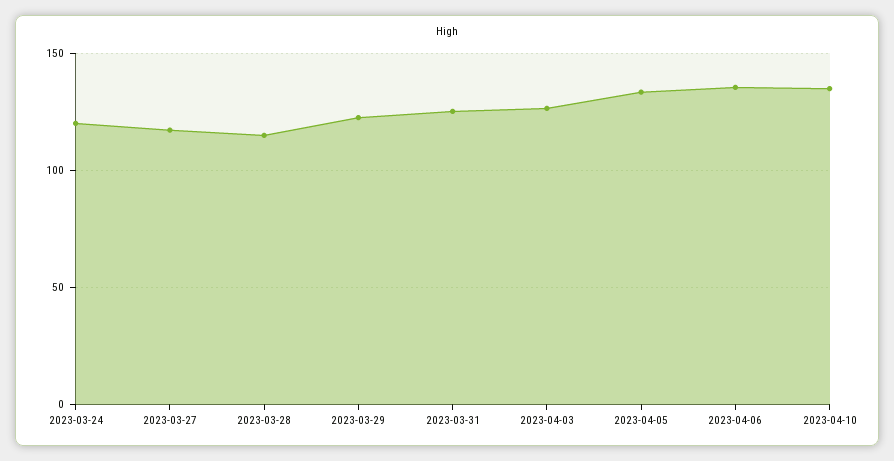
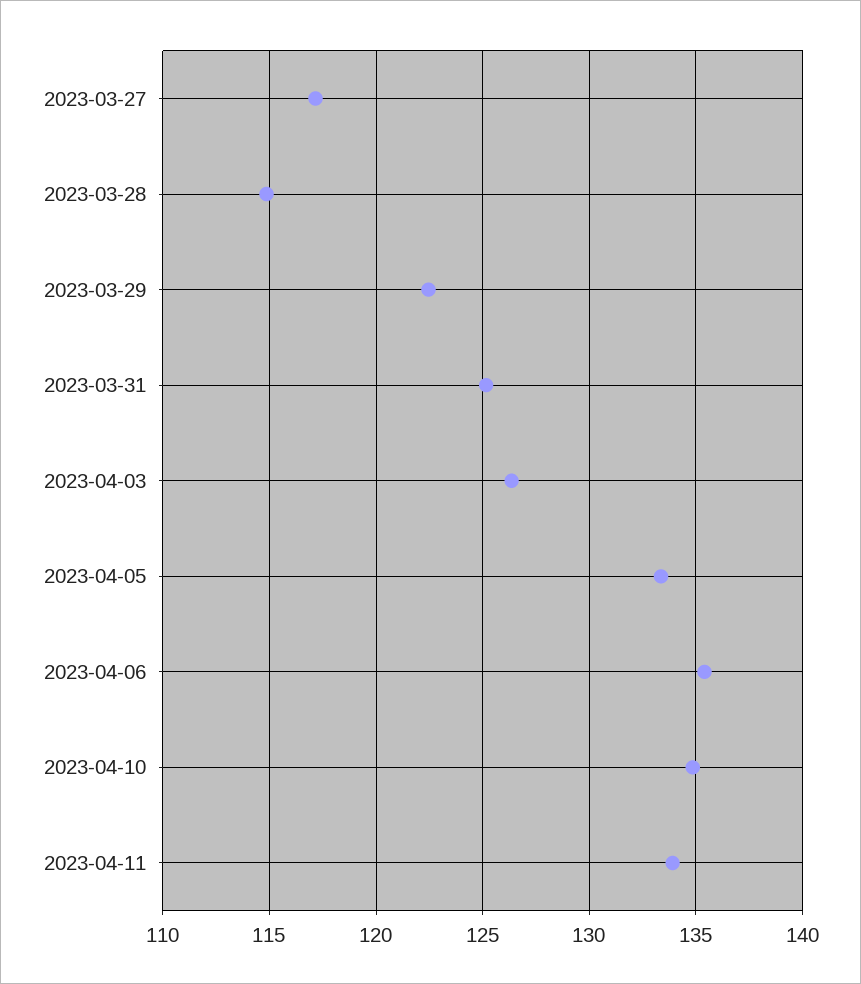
2023-03-24: 120 -> none
2023-04-11: none -> 134

